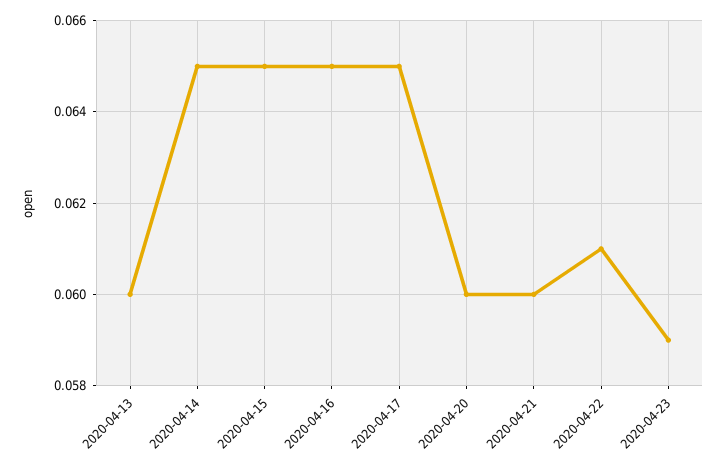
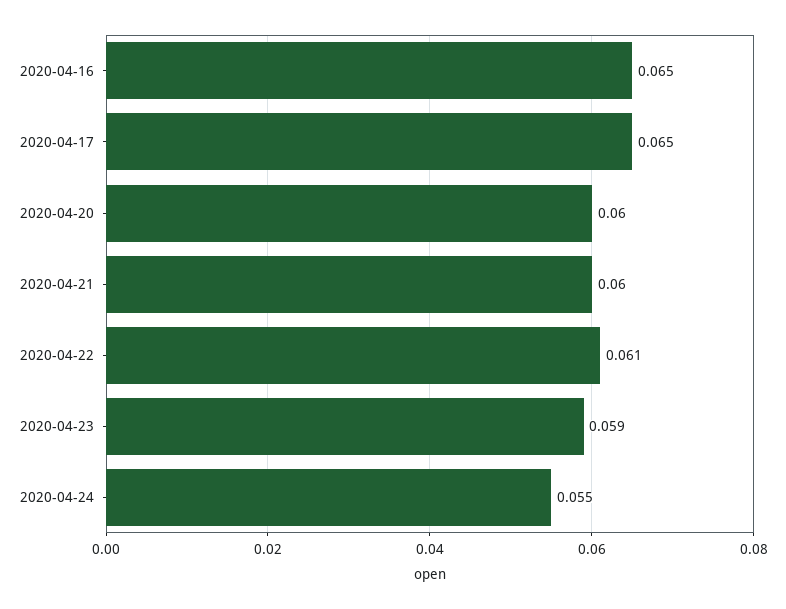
2020-04-13: 0.06 -> none
2020-04-14: 0.065 -> none
2020-04-15: 0.065 -> none
2020-04-24: none -> 0.055

